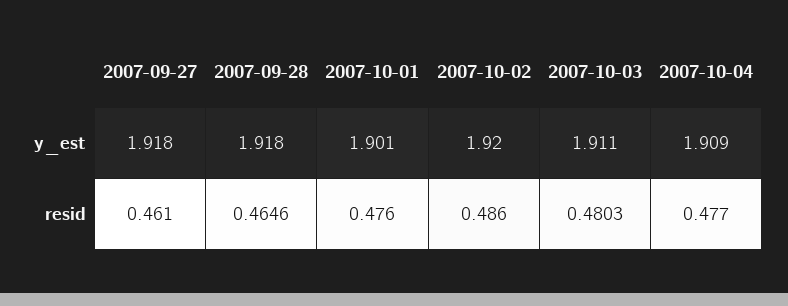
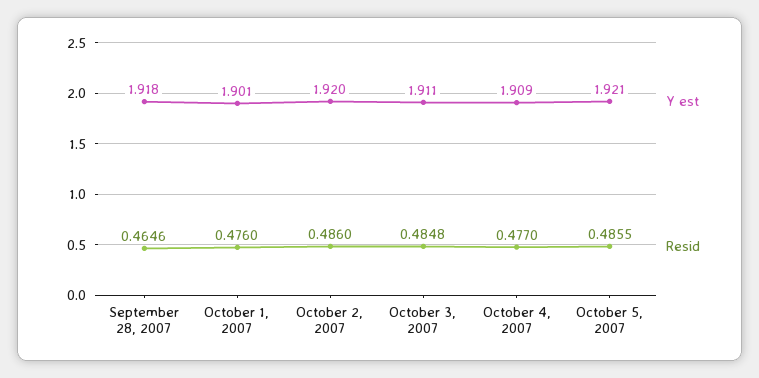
y_est, 2007-09-27: 1.918 -> none
resid, 2007-09-27: 0.461 -> none
resid, 2007-10-03: 0.4803 -> 0.4848
y_est, October 5, 2007: none -> 1.921
resid, October 5, 2007: none -> 0.4855

